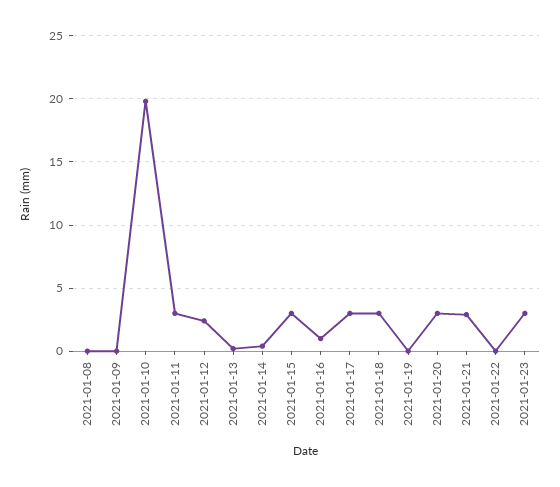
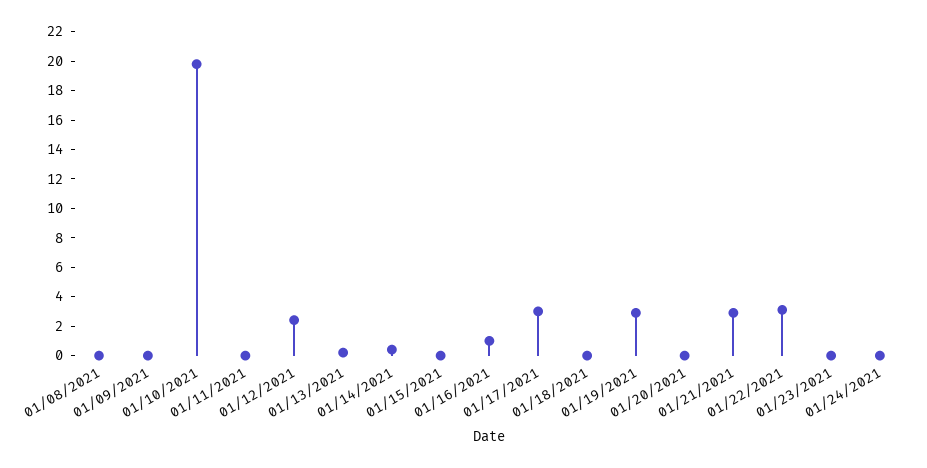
2021-01-11: 3 -> 0
2021-01-15: 3 -> 0
2021-01-18: 3 -> 0
2021-01-19: 0 -> 3
2021-01-20: 3 -> 0
2021-01-22: 0 -> 3
2021-01-23: 3 -> 0
01/24/2021: none -> 0

